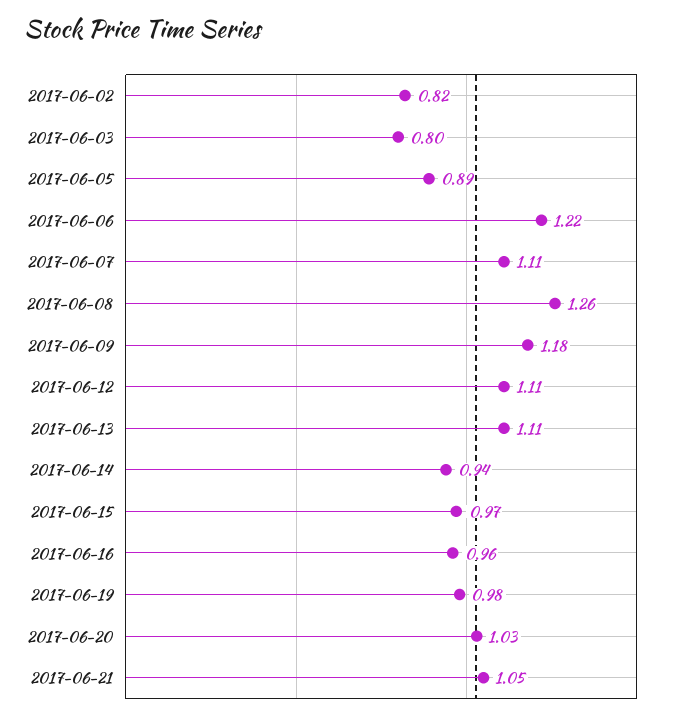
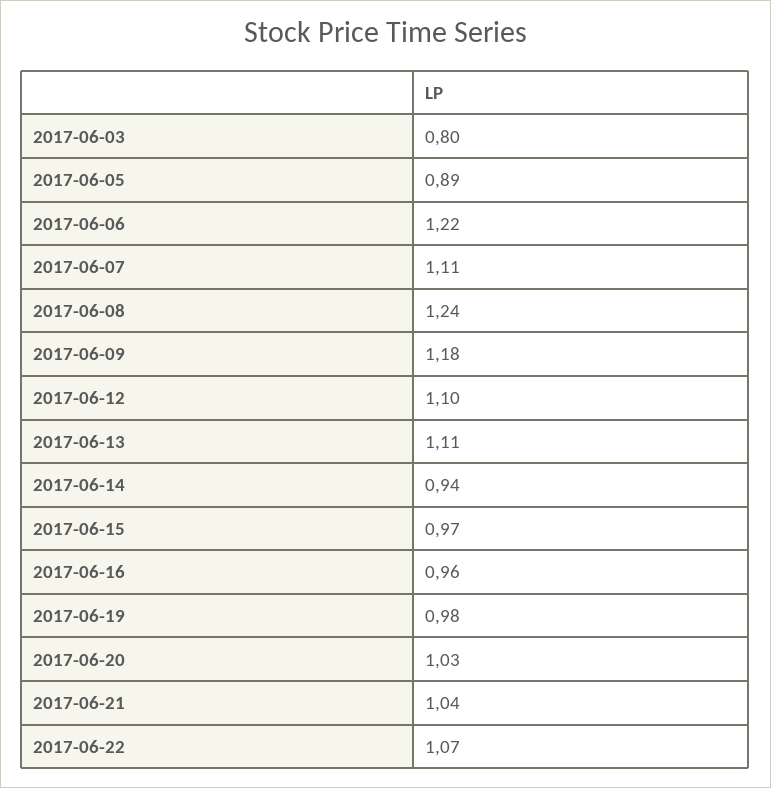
2017-06-02: 0.82 -> none
2017-06-08: 1.26 -> 1.24
2017-06-12: 1.11 -> 1.1
2017-06-21: 1.05 -> 1.04
2017-06-22: none -> 1.07

